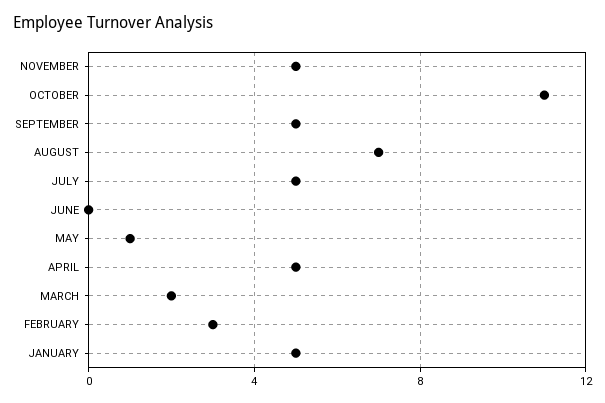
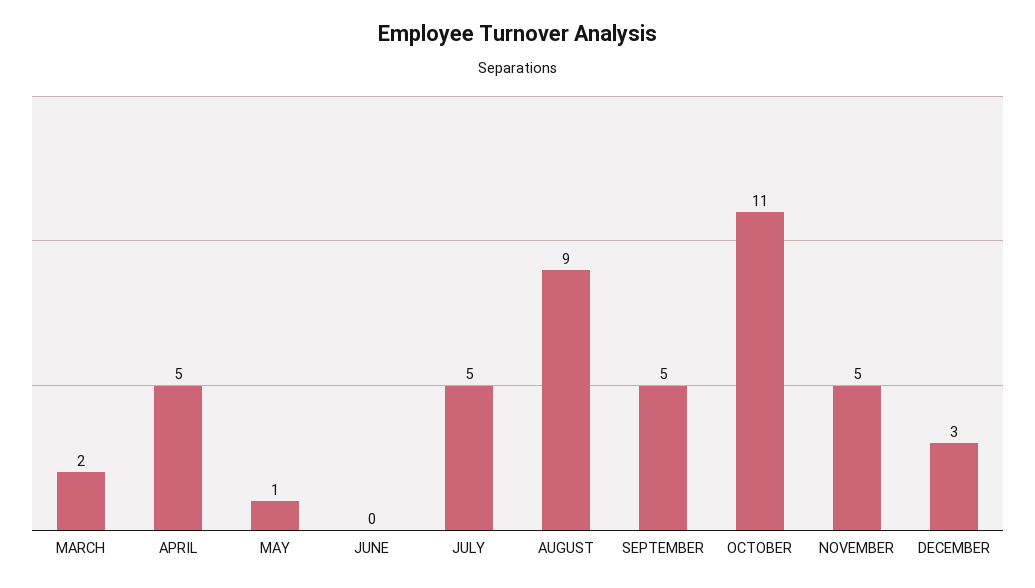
AUGUST: 7 -> 9
FEBRUARY: 3 -> none
JANUARY: 5 -> none
DECEMBER: none -> 3

